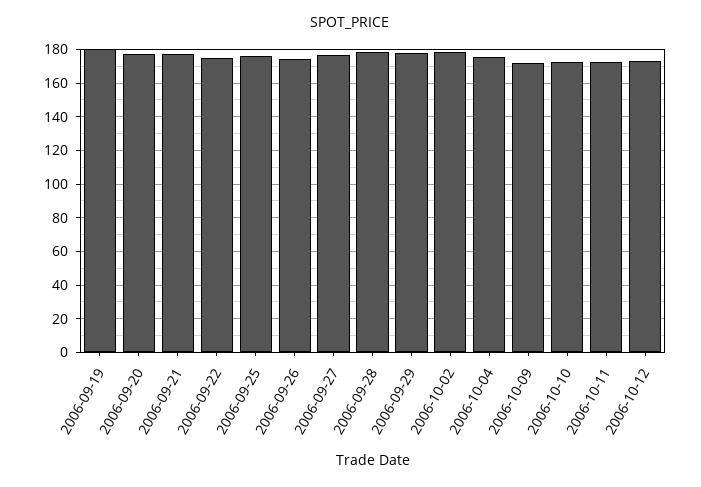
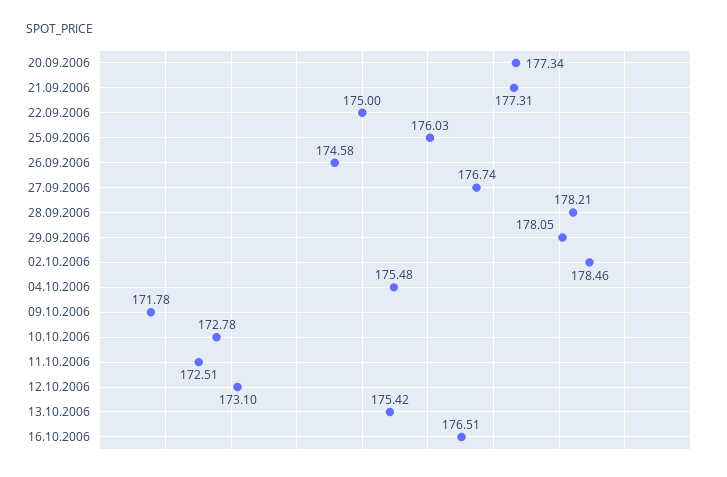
2006-09-19: 180 -> none
13.10.2006: none -> 175.42
16.10.2006: none -> 176.51

